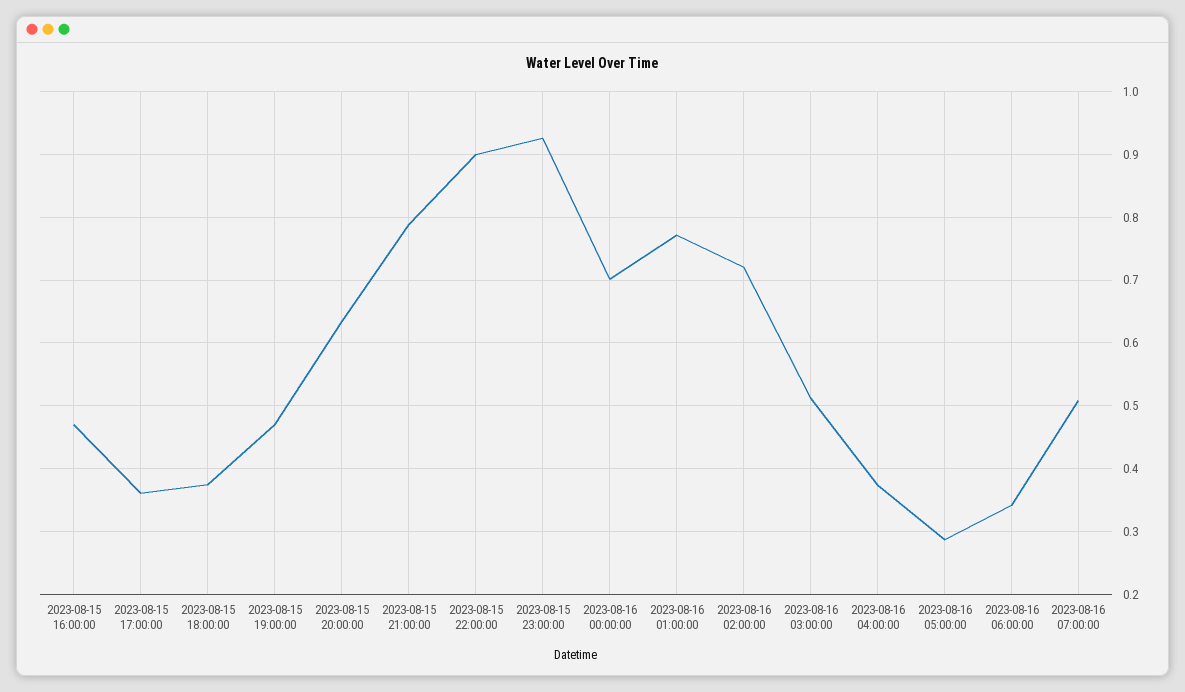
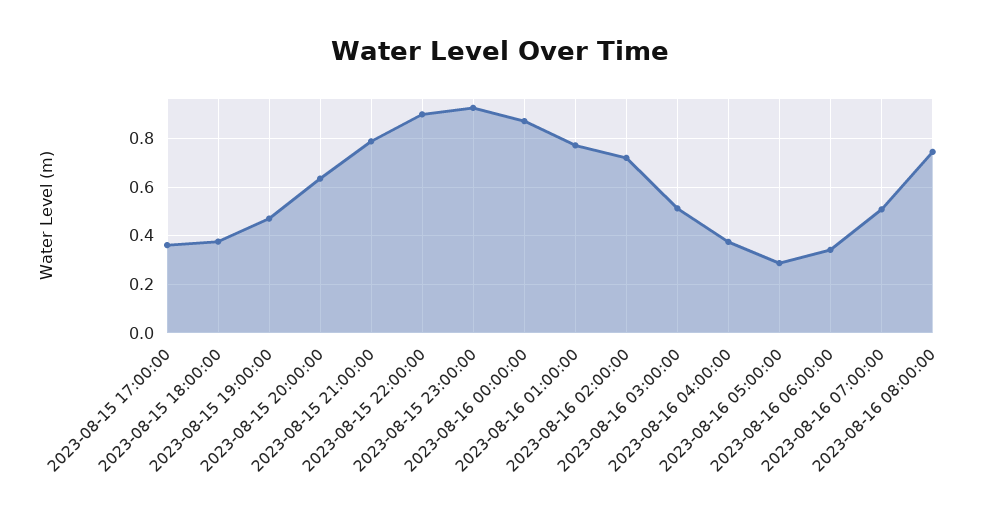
2023-08-15 16:00:00: 0.47 -> none
2023-08-16 00:00:00: 0.7 -> 0.875
2023-08-16 08:00:00: none -> 0.75

